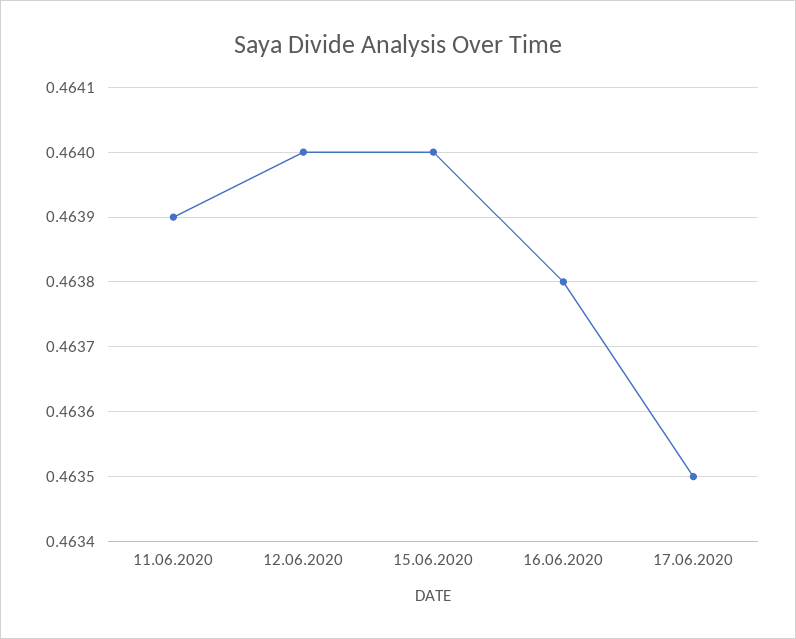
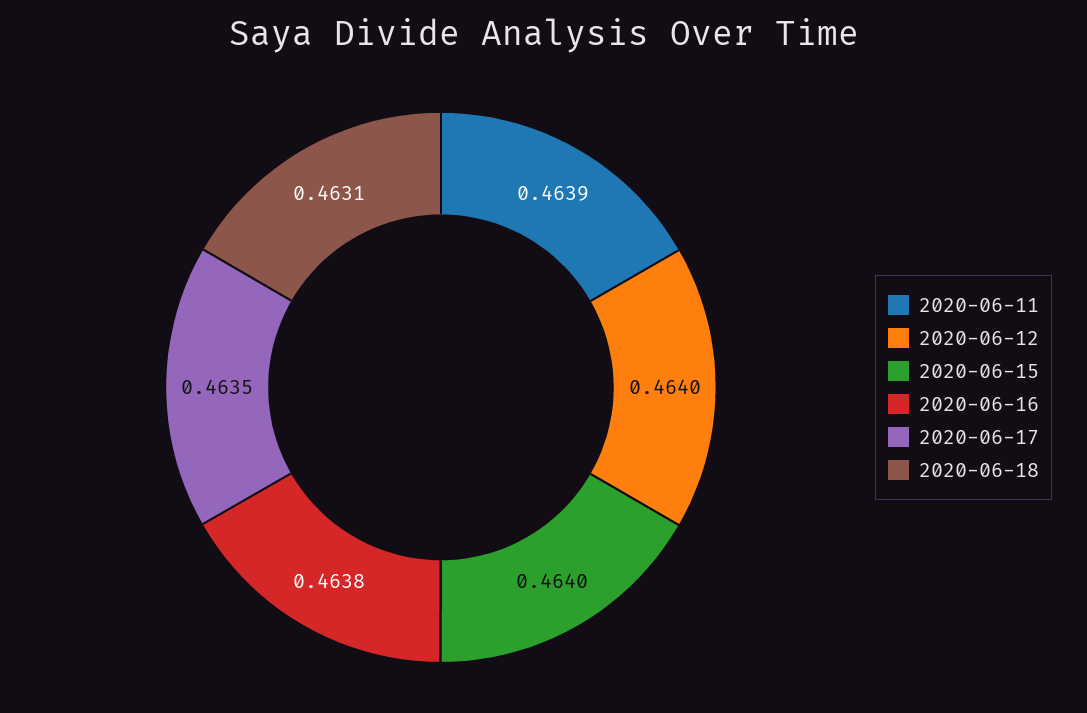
2020-06-18: none -> 0.4631

